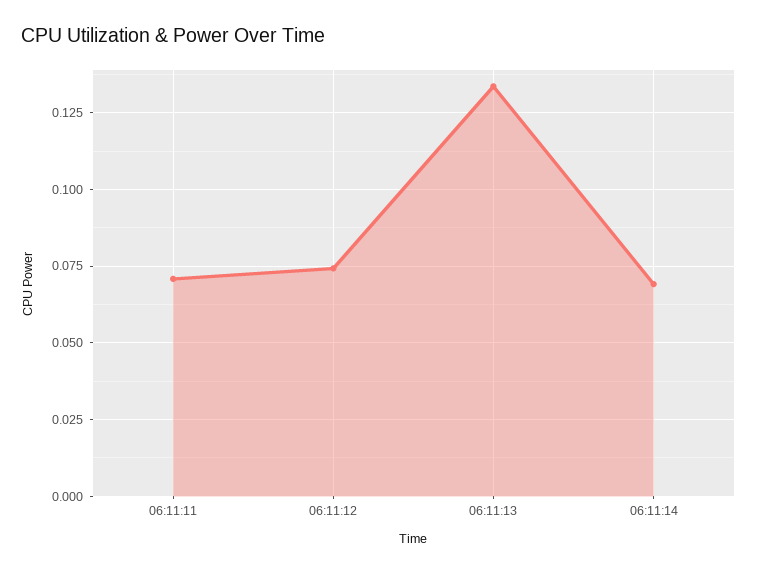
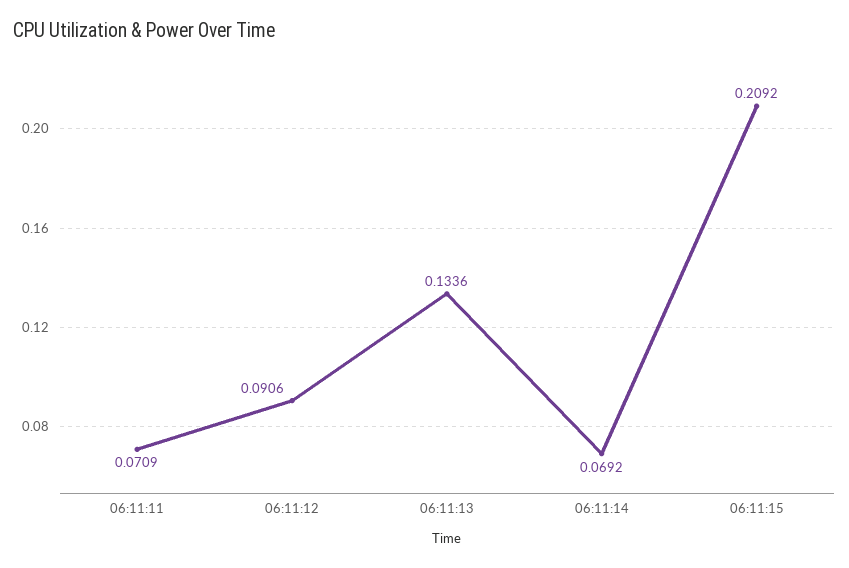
06:11:12: 0.075 -> 0.0906
06:11:15: none -> 0.2092

